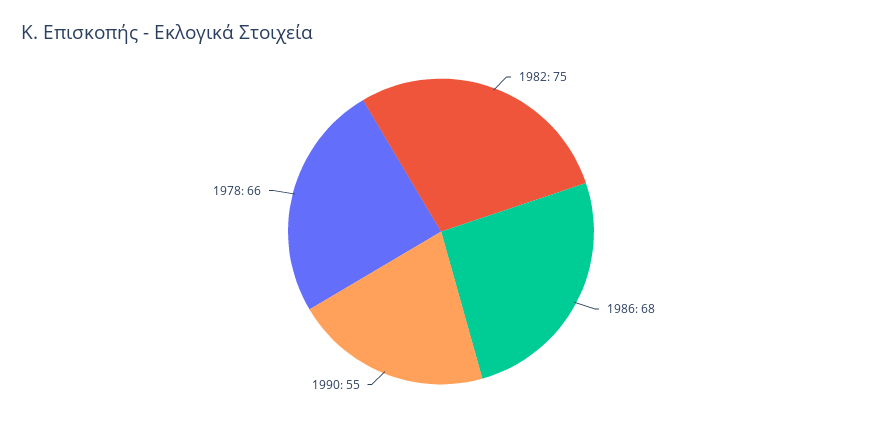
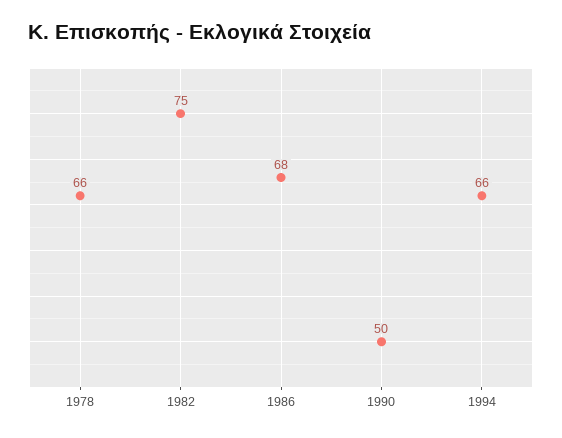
1990: 55 -> 50
1994: none -> 66

